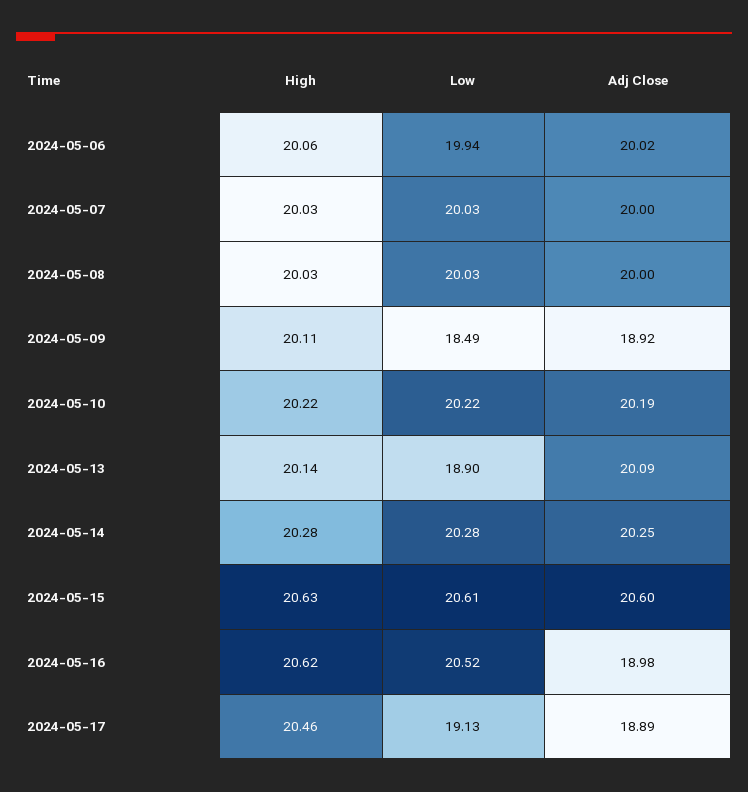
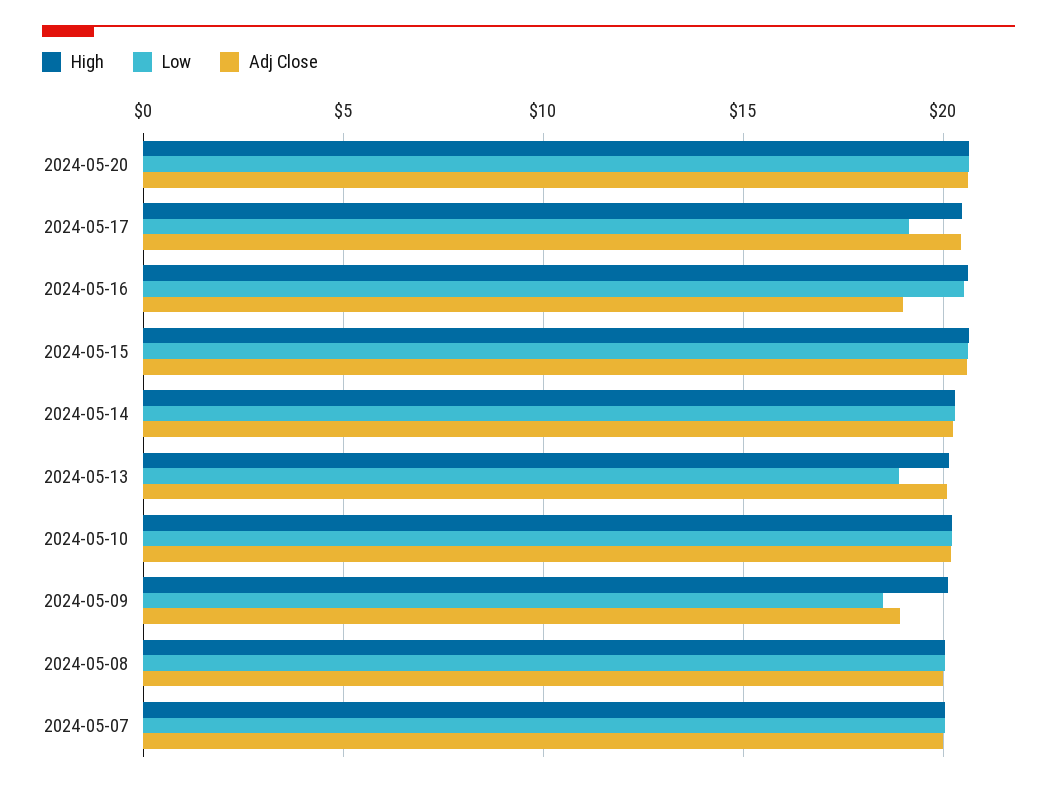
High, 2024-05-06: 20.06 -> none
Low, 2024-05-06: 19.94 -> none
Adj Close, 2024-05-06: 20.02 -> none
Adj Close, 2024-05-17: 18.89 -> 20.5
High, 2024-05-20: none -> 20.5
Low, 2024-05-20: none -> 20.5
Adj Close, 2024-05-20: none -> 20.5

